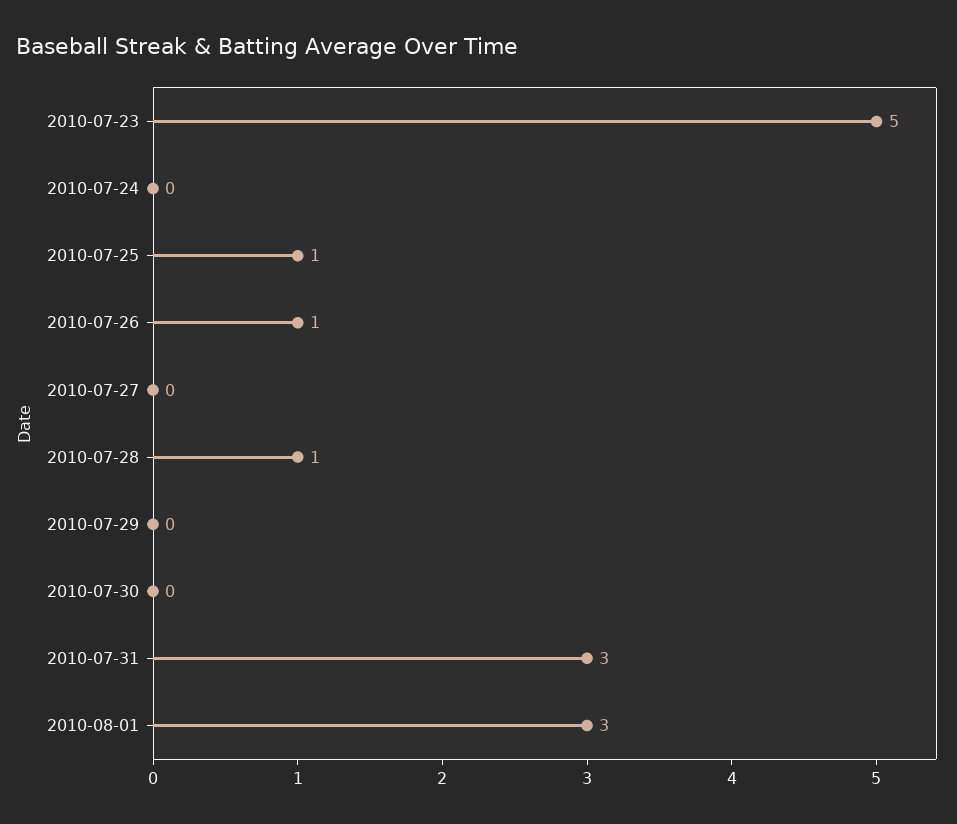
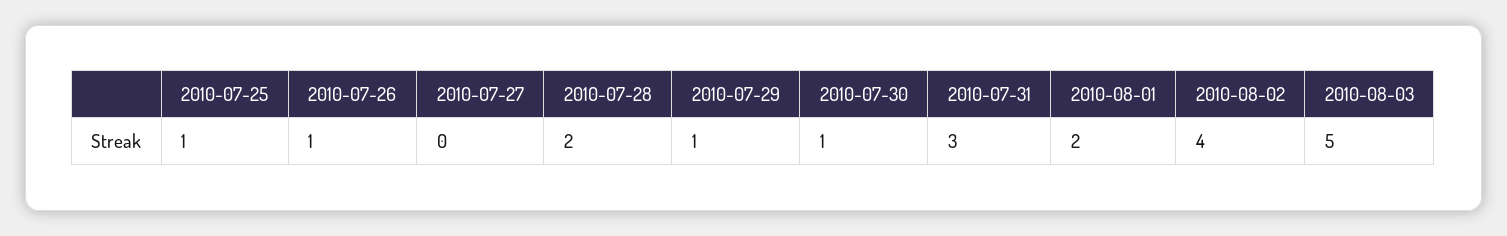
2010-07-23: 5 -> none
2010-07-24: 0 -> none
2010-07-28: 1 -> 2
2010-07-29: 0 -> 1
2010-07-30: 0 -> 1
2010-08-01: 3 -> 2
2010-08-02: none -> 4
2010-08-03: none -> 5

